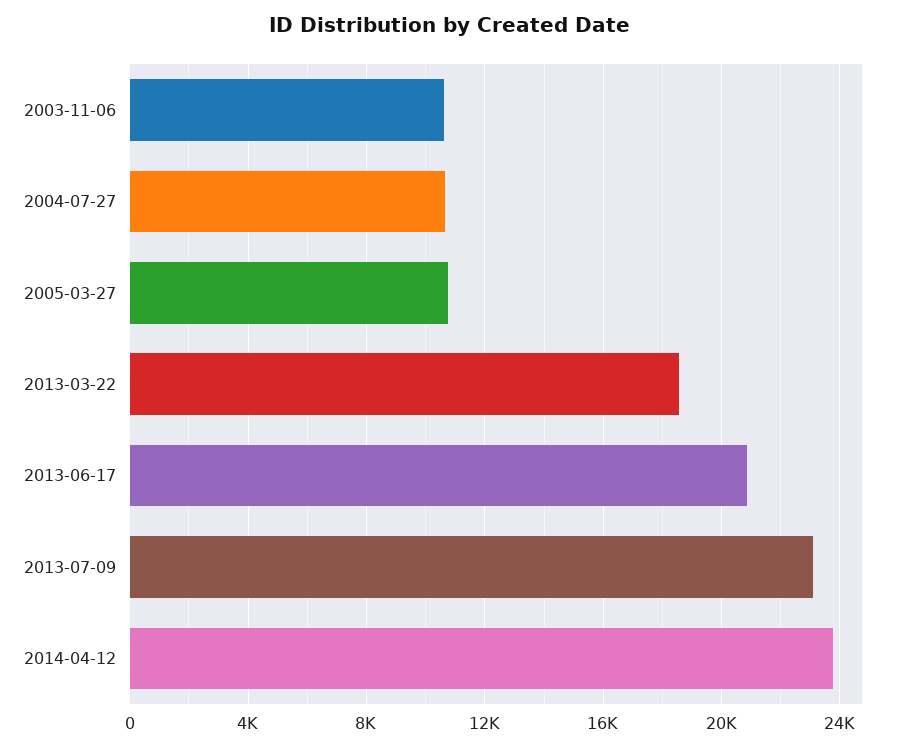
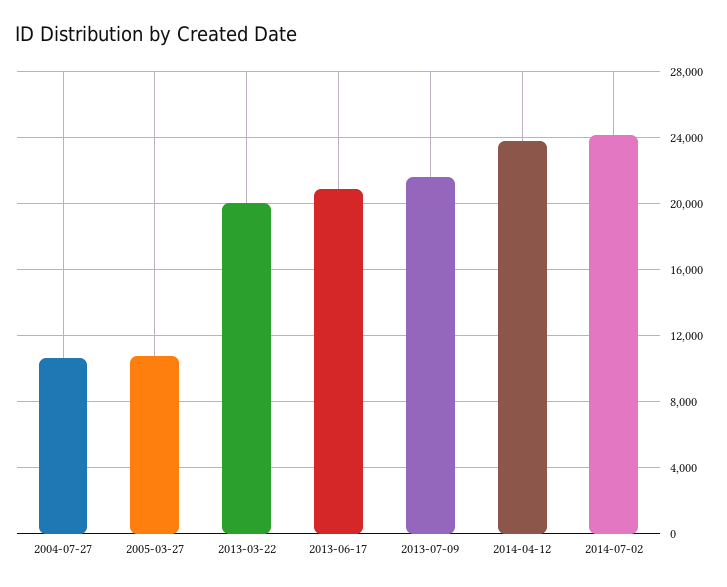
2003-11-06: 10500 -> none
2013-03-22: 18500 -> 20000
2013-07-09: 23000 -> 21500
2014-07-02: none -> 24000

